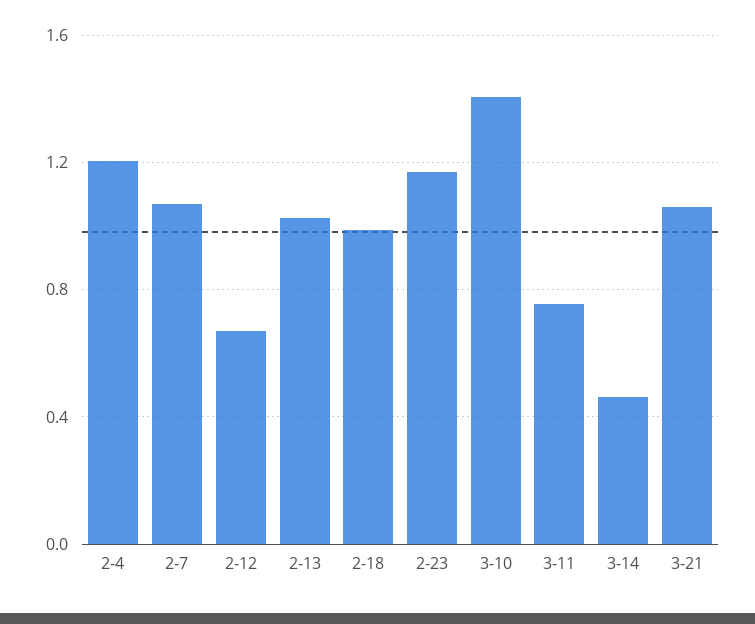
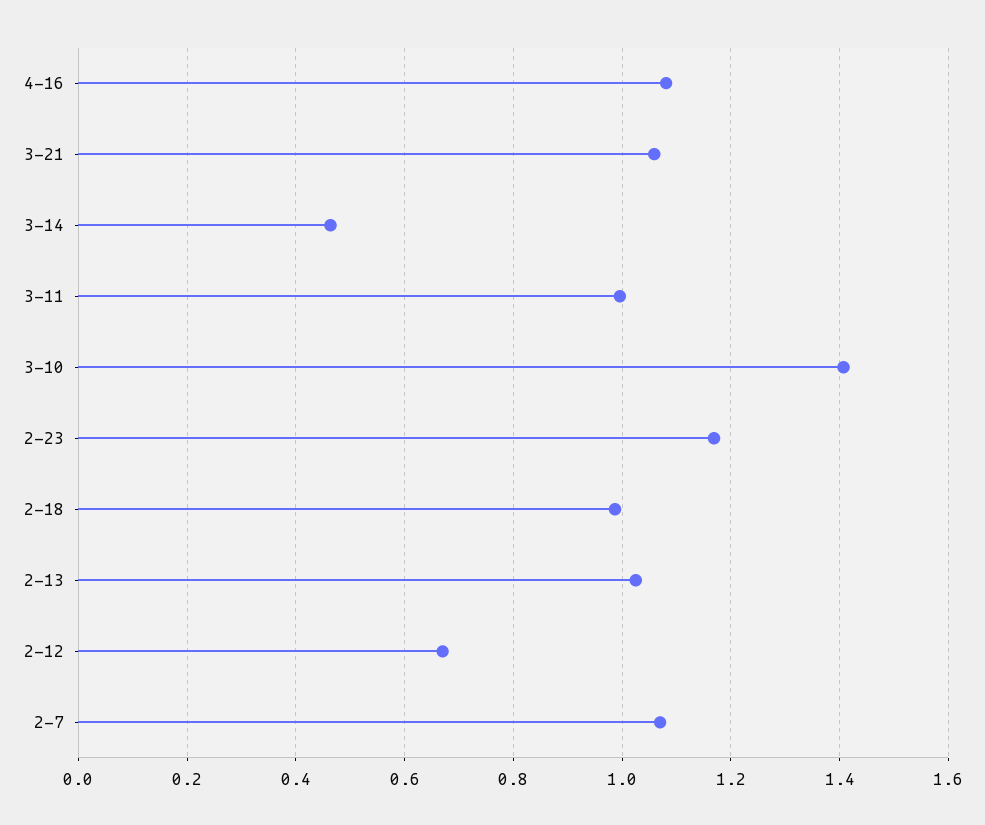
2-4: 1.2 -> none
3-11: 0.75 -> 1
4-16: none -> 1.08

